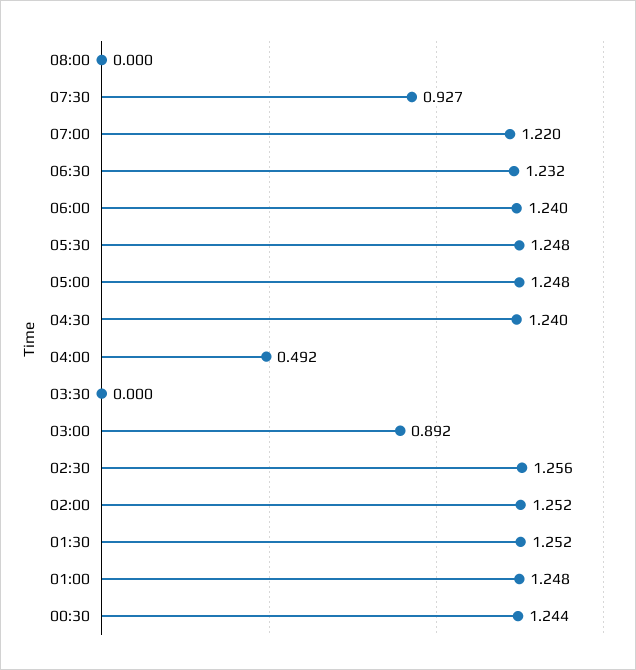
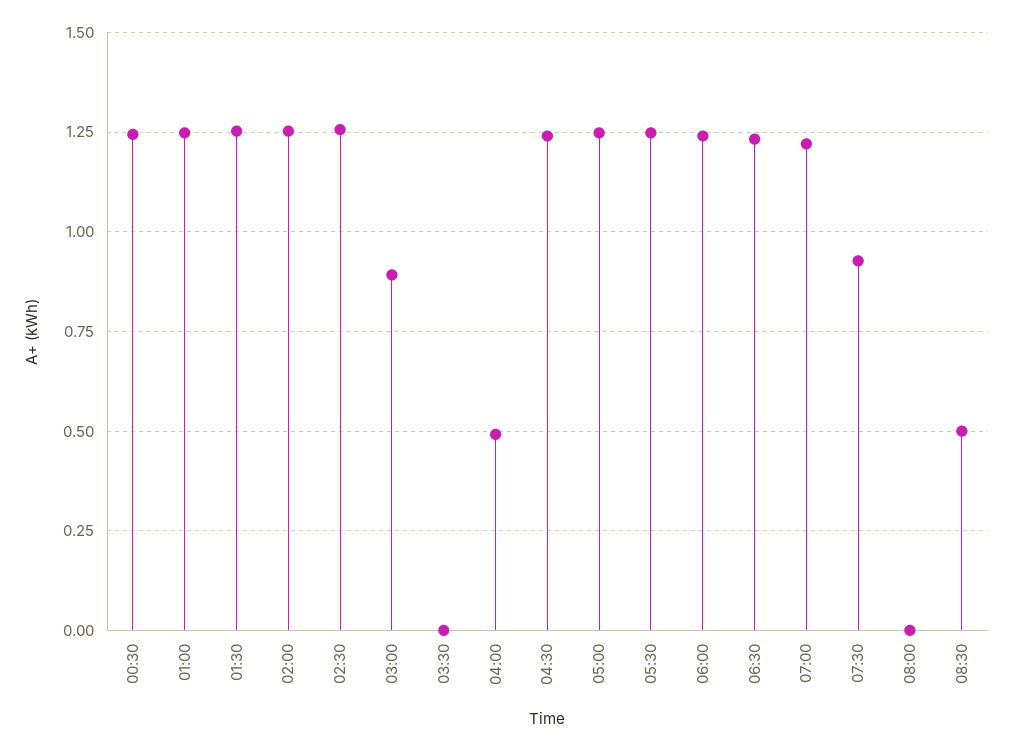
08:30: none -> 0.5

